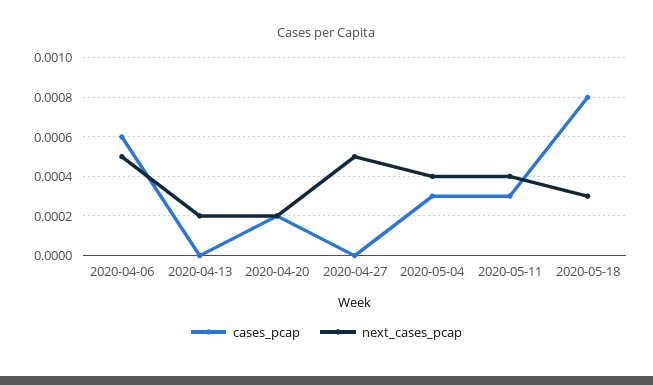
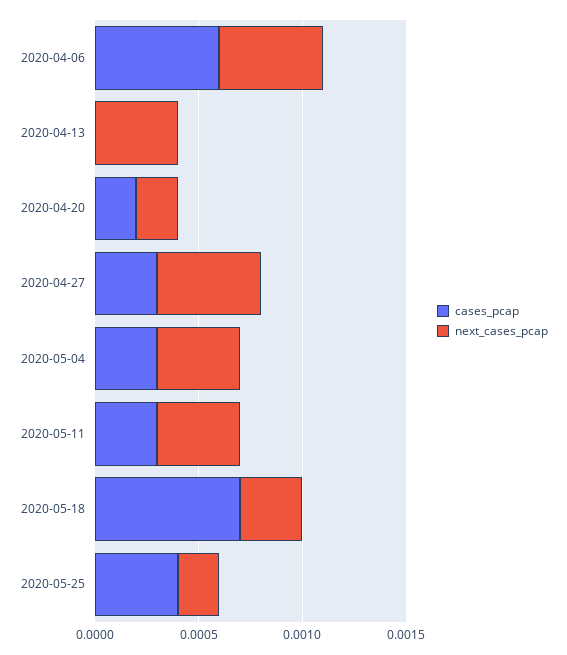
next_cases_pcap, 2020-04-13: 0.0002 -> 0.0004
cases_pcap, 2020-04-27: 0 -> 0.0003
cases_pcap, 2020-05-18: 0.0008 -> 0.0007
cases_pcap, 2020-05-25: none -> 0.0004
next_cases_pcap, 2020-05-25: none -> 0.0002

